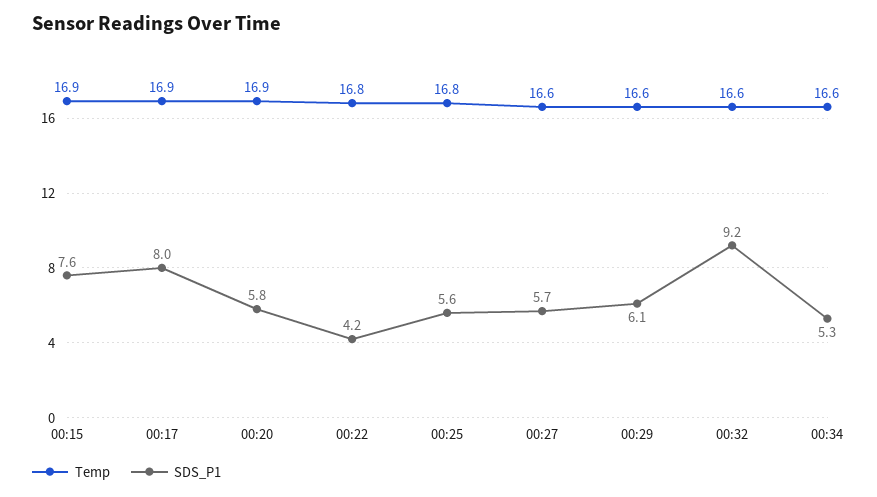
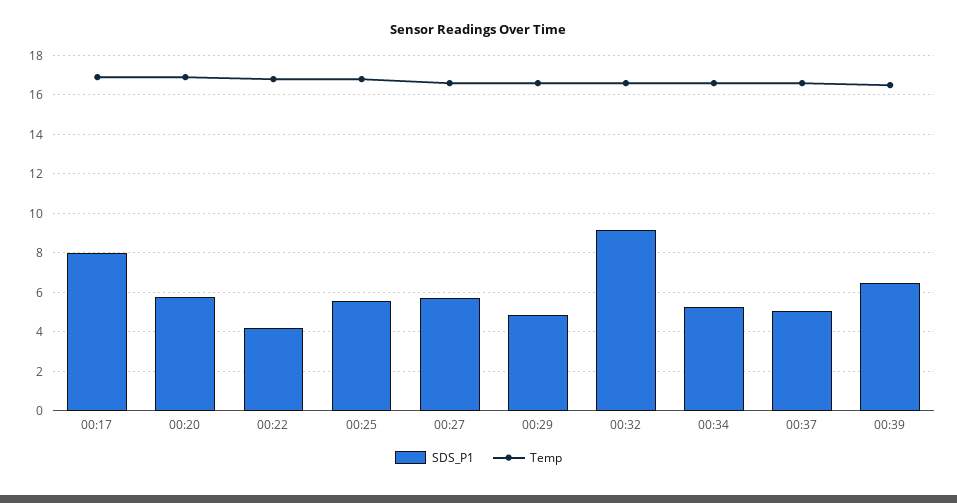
Temp, 00:15: 16.9 -> none
SDS_P1, 00:15: 7.6 -> none
SDS_P1, 00:29: 6.1 -> 5
SDS_P1, 00:37: none -> 5
Temp, 00:37: none -> 16.5
SDS_P1, 00:39: none -> 6.5
Temp, 00:39: none -> 16.5

